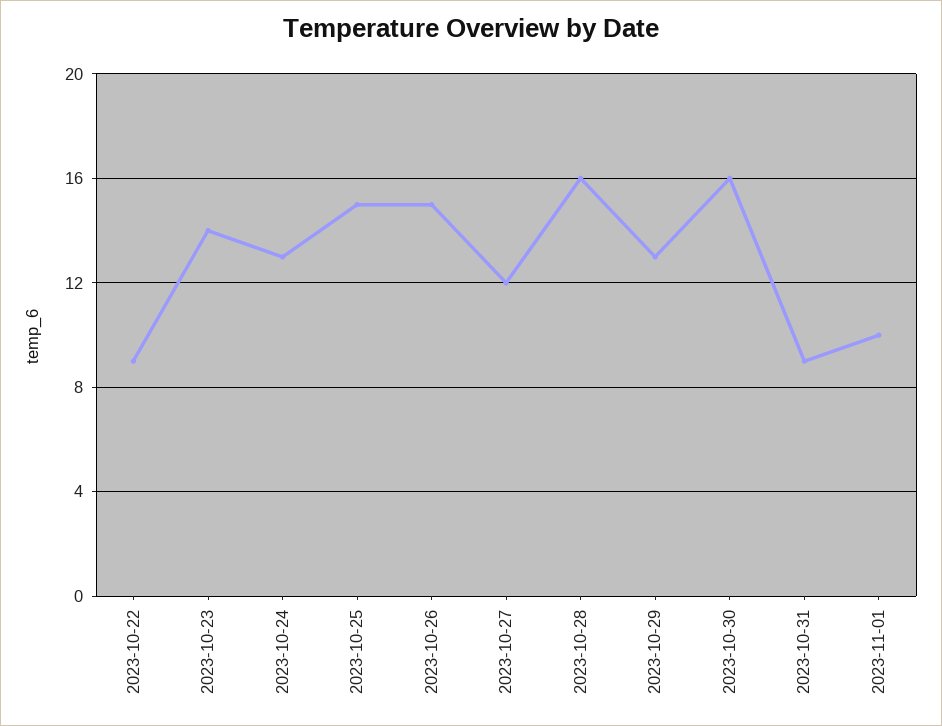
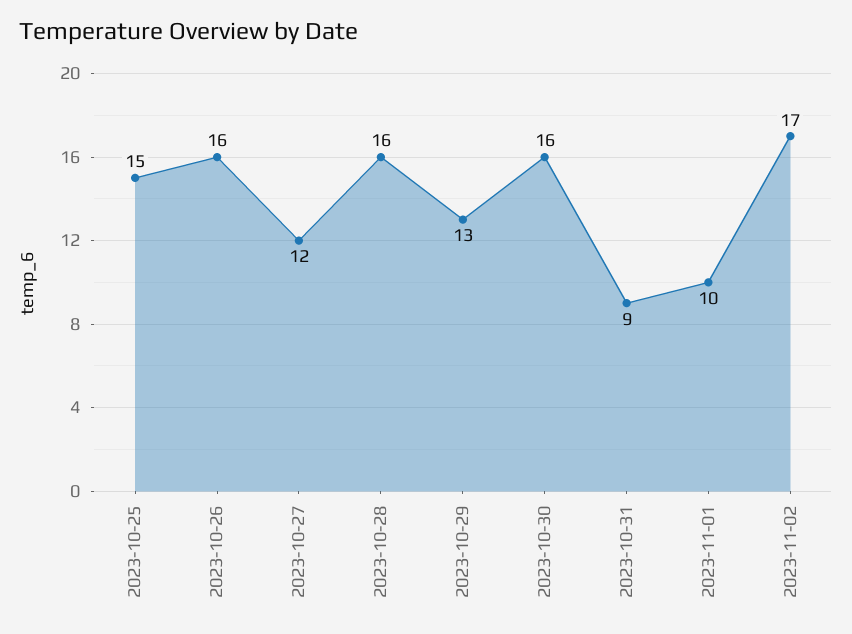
2023-10-22: 9 -> none
2023-10-23: 14 -> none
2023-10-24: 13 -> none
2023-10-26: 15 -> 16
2023-11-02: none -> 17

